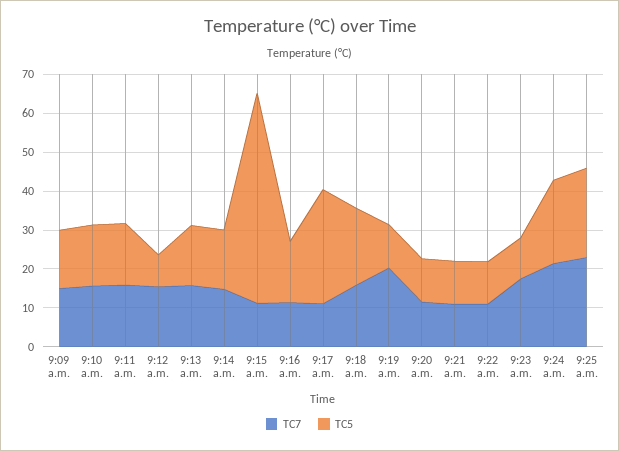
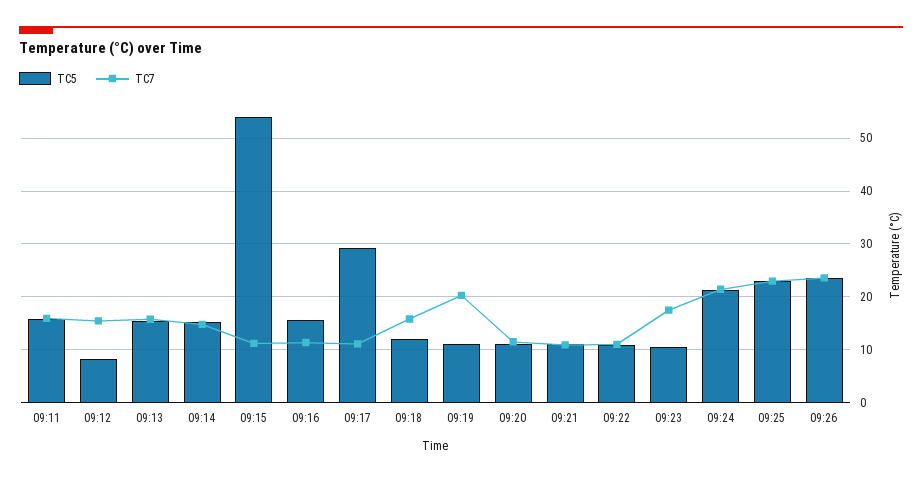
TC7, 9:09 a.m.: 15 -> none
TC5, 9:09 a.m.: 15 -> none
TC7, 9:10 a.m.: 15 -> none
TC5, 9:10 a.m.: 15 -> none
TC5, 9:18 a.m.: 20 -> 12
TC5, 09:26: none -> 24
TC7, 09:26: none -> 24

